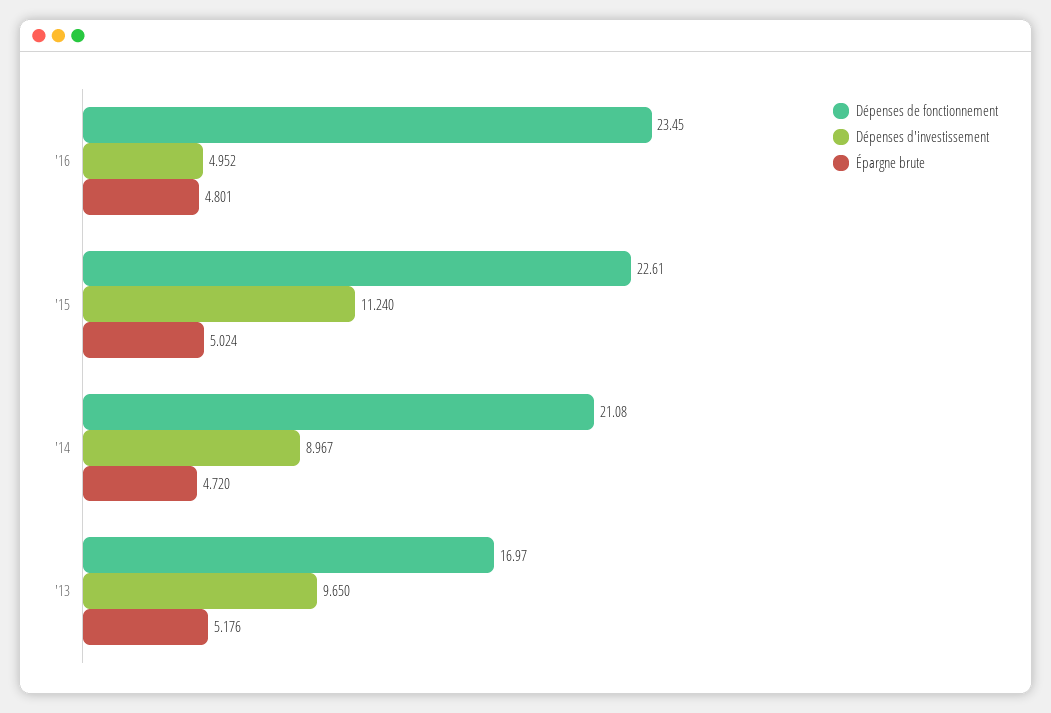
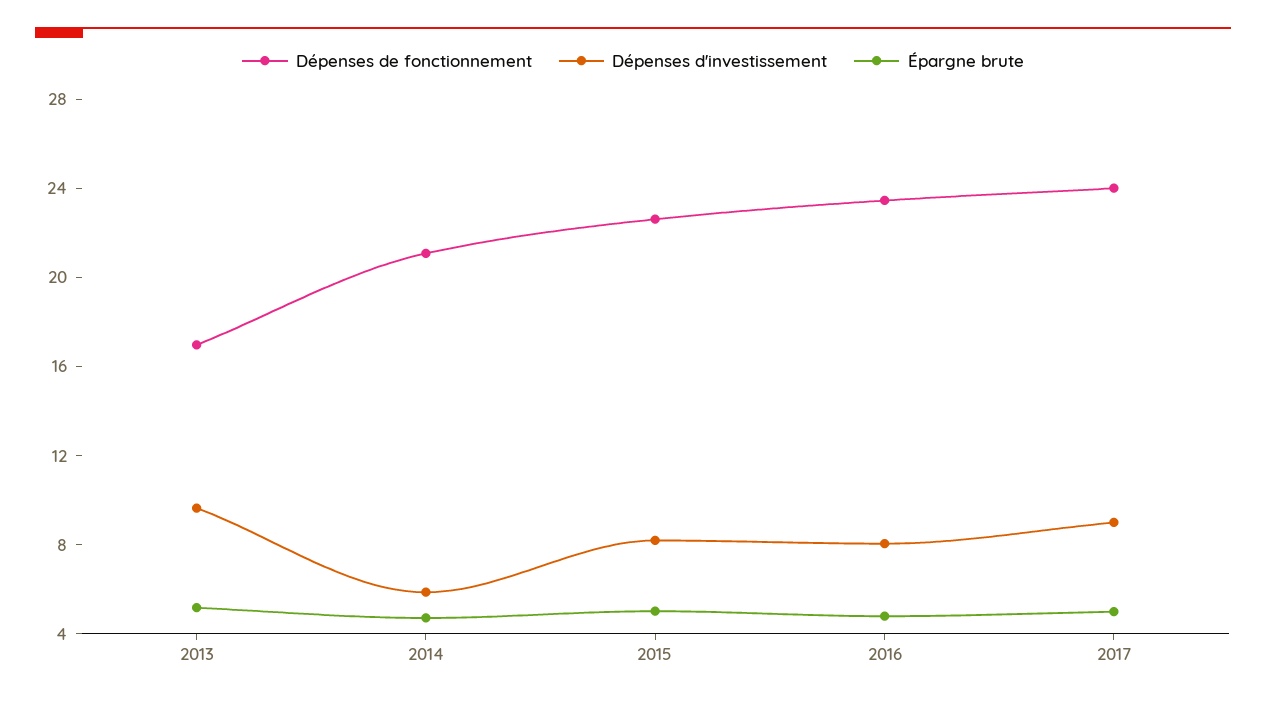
Dépenses d'investissement, '16: 4.952 -> 8
Dépenses d'investissement, '15: 11.24 -> 8
Dépenses d'investissement, '14: 8.967 -> 6
Dépenses de fonctionnement, 2017: none -> 24
Dépenses d'investissement, 2017: none -> 9
Épargne brute, 2017: none -> 5

